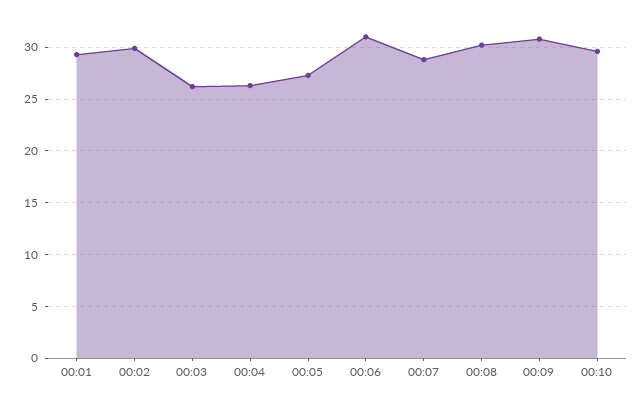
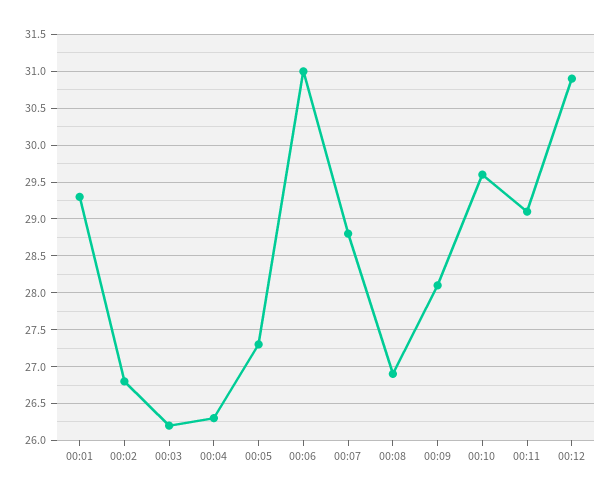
00:02: 30 -> 26.8
00:08: 30 -> 26.9
00:09: 31 -> 28.1
00:11: none -> 29.1
00:12: none -> 30.9

